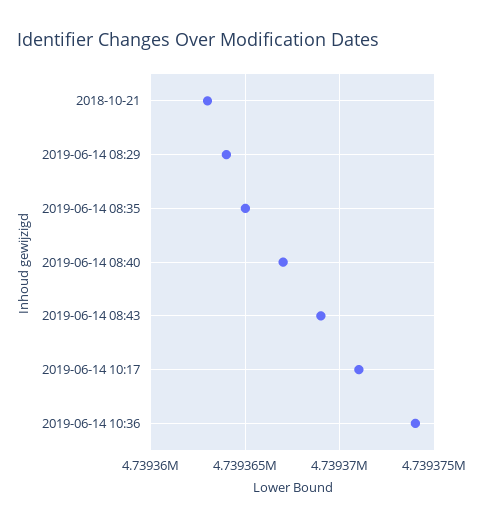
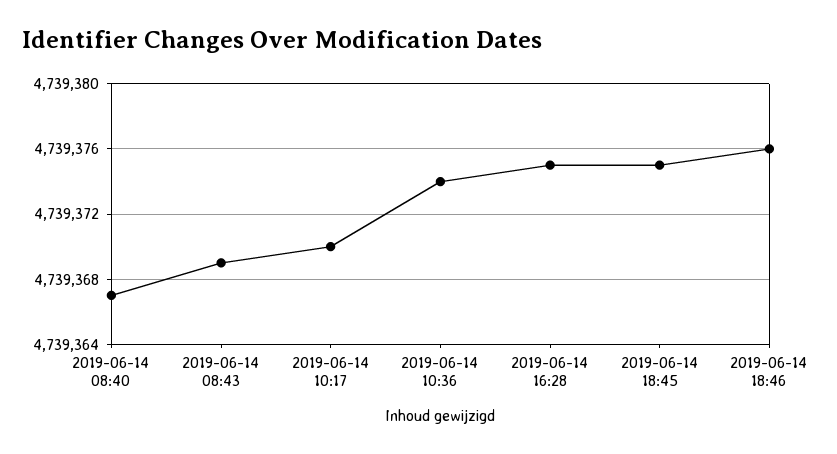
2018-10-21: 4739363 -> none
2019-06-14 08:29: 4739364 -> none
2019-06-14 08:35: 4739365 -> none
2019-06-14 10:17: 4739371 -> 4739370
2019-06-14 16:28: none -> 4739375
2019-06-14 18:45: none -> 4739375
2019-06-14 18:46: none -> 4739376

